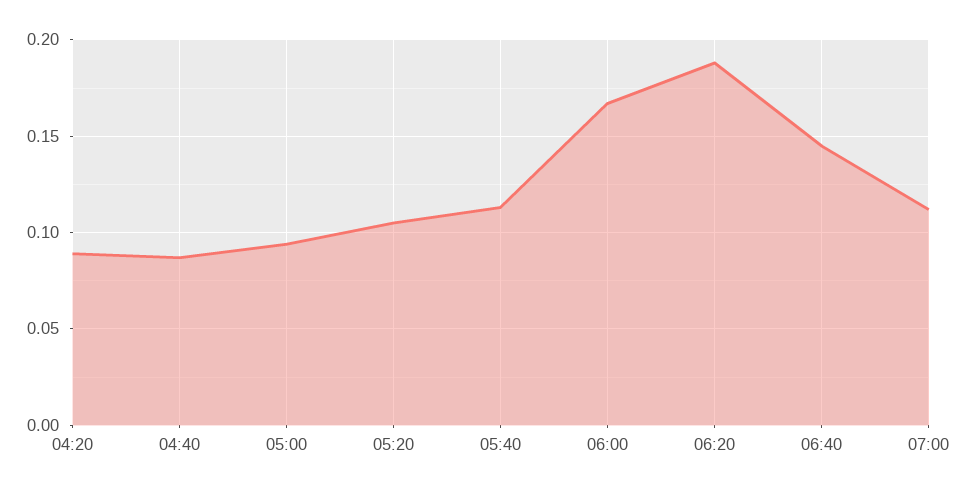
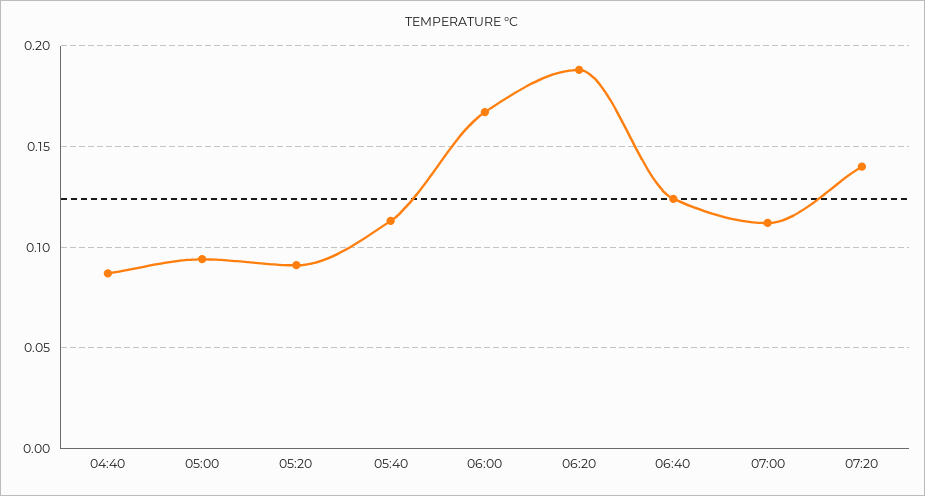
04:20: 0.09 -> none
05:20: 0.105 -> 0.09
06:40: 0.145 -> 0.125
07:20: none -> 0.14

